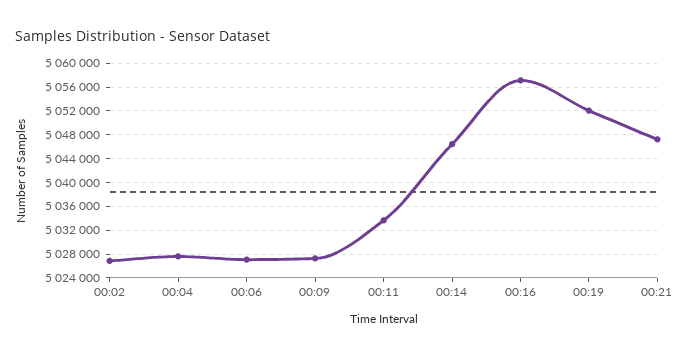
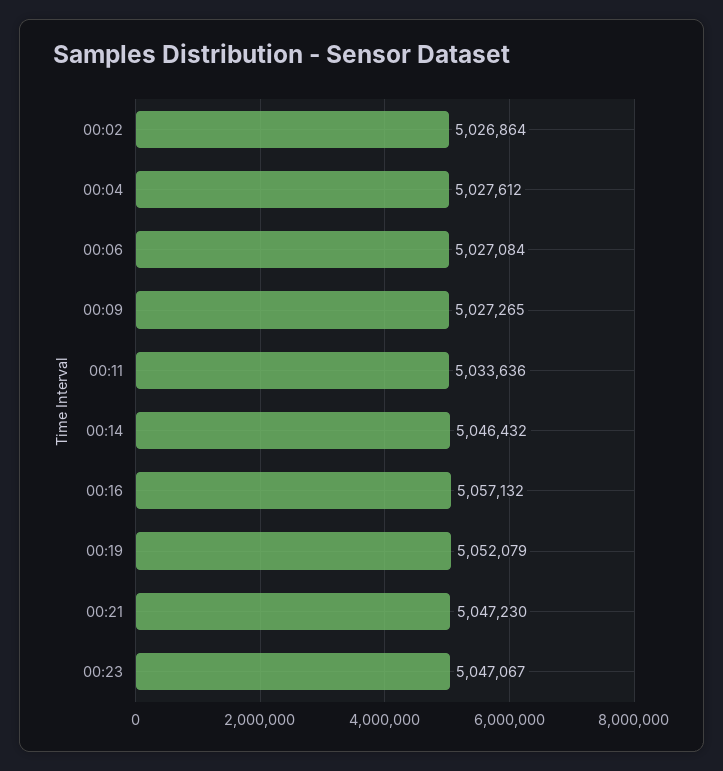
00:23: none -> 5047067

